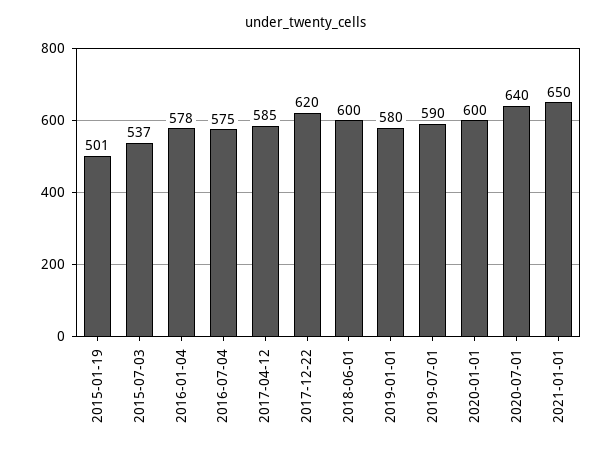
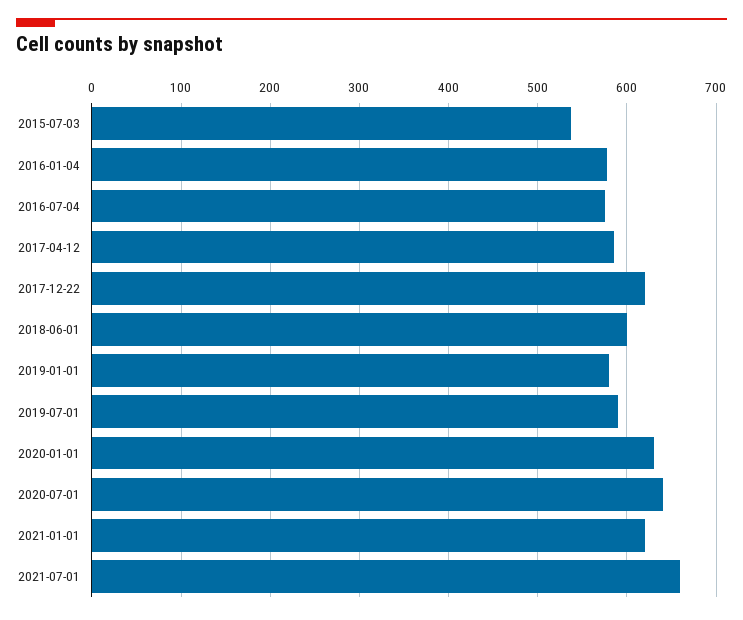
2015-01-19: 501 -> none
2020-01-01: 600 -> 630
2021-01-01: 650 -> 620
2021-07-01: none -> 660

